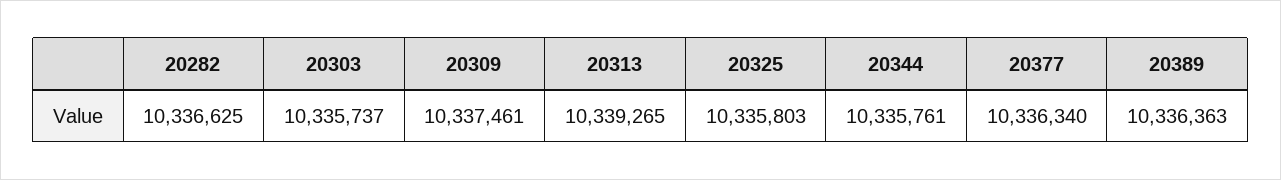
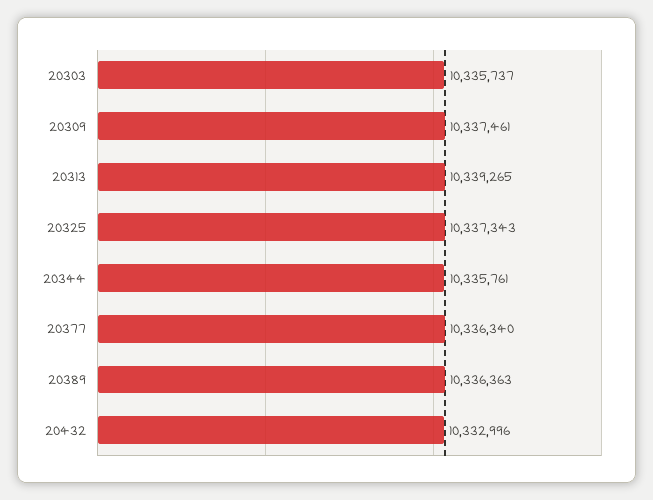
20282: 10336625 -> none
20325: 10335803 -> 10337343
20432: none -> 10332996

